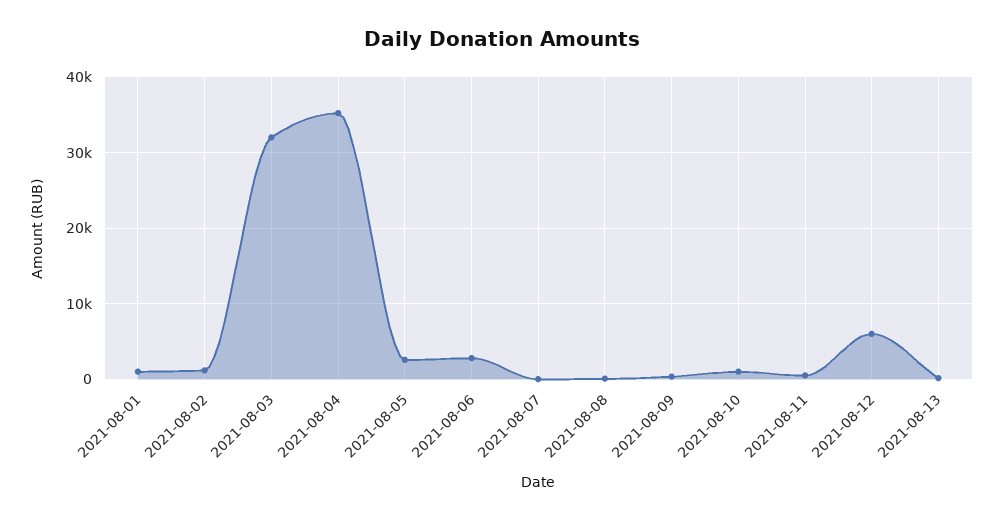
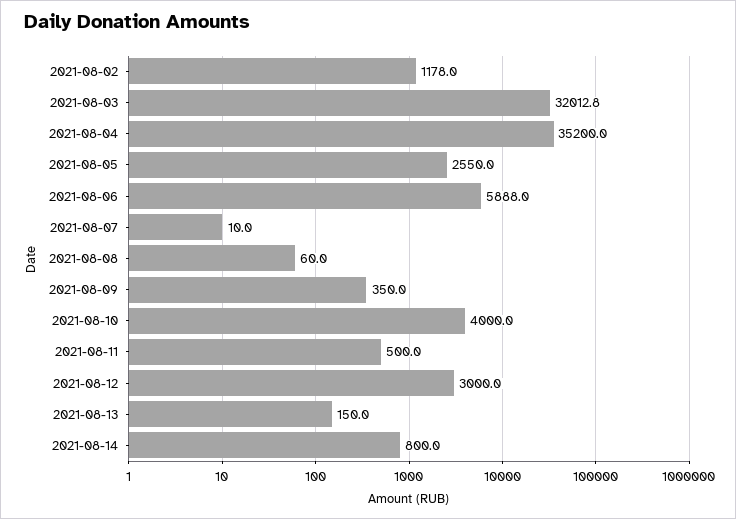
2021-08-01: 1000 -> none
2021-08-06: 3000 -> 5888
2021-08-10: 1000 -> 4000
2021-08-12: 6000 -> 3000
2021-08-14: none -> 800

